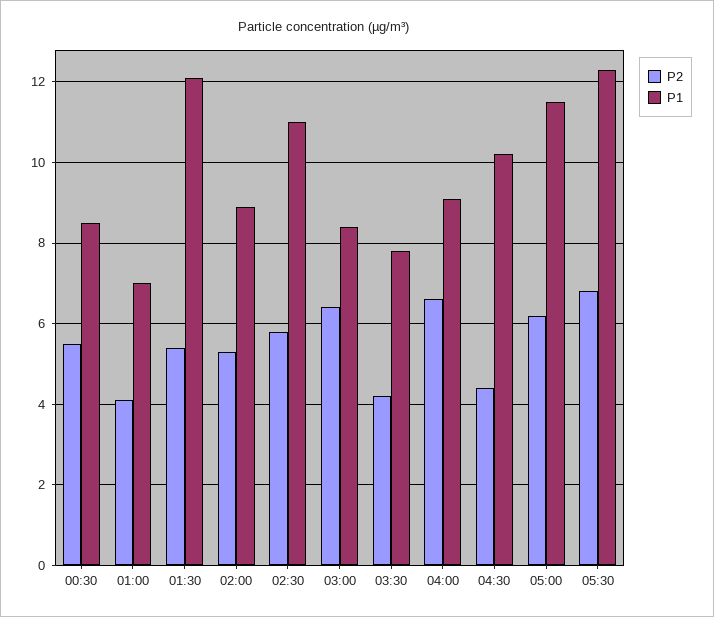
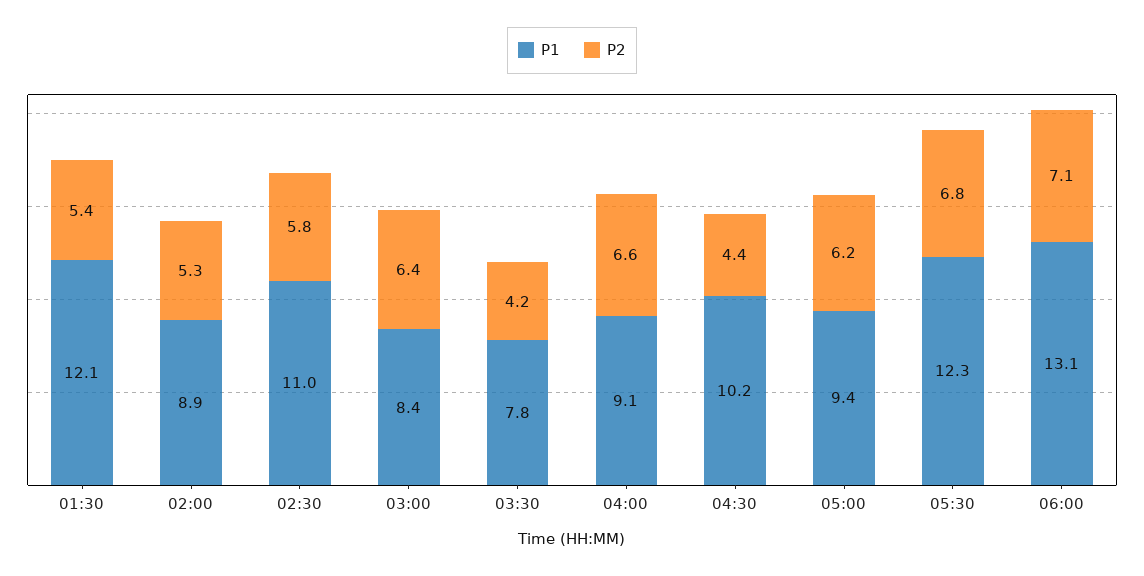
P2, 00:30: 5.5 -> none
P1, 00:30: 8.5 -> none
P2, 01:00: 4 -> none
P1, 01:00: 7 -> none
P1, 05:00: 11.5 -> 9.4
P1, 06:00: none -> 13.1
P2, 06:00: none -> 7.1

